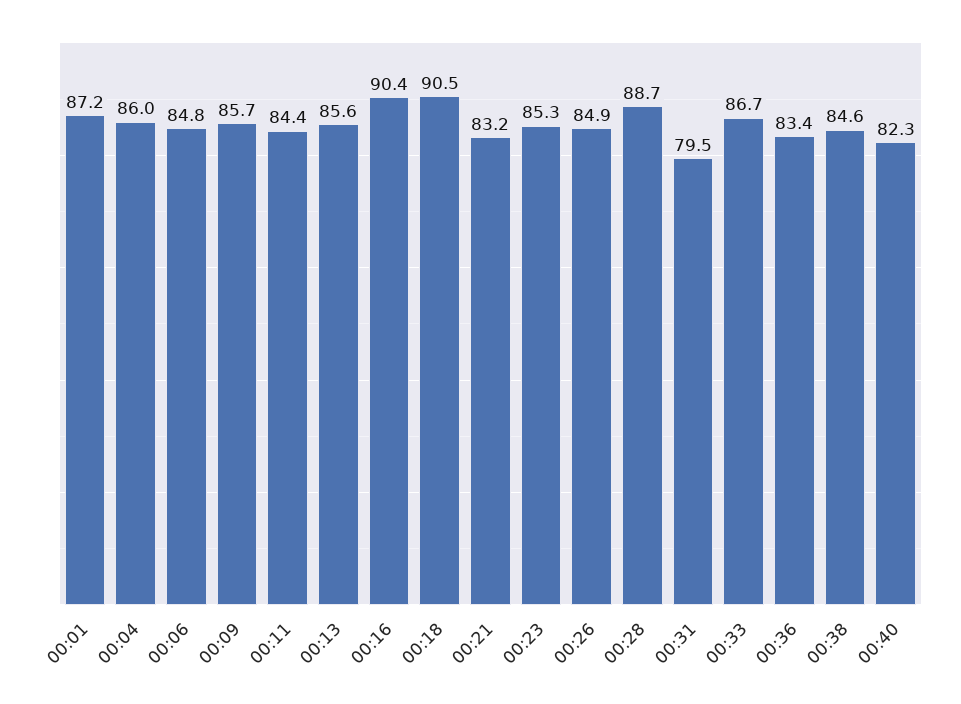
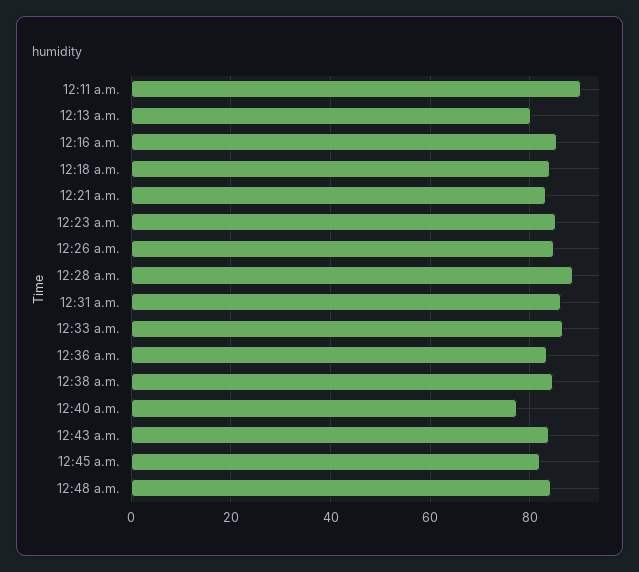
00:01: 87.2 -> none
00:04: 86 -> none
00:06: 84.8 -> none
00:09: 85.7 -> none
00:11: 84.4 -> 90
00:13: 85.6 -> 80
00:16: 90.4 -> 86
00:18: 90.5 -> 84
00:31: 79.5 -> 86
00:40: 82.3 -> 78
12:43 a.m.: none -> 84
12:45 a.m.: none -> 82
12:48 a.m.: none -> 84

